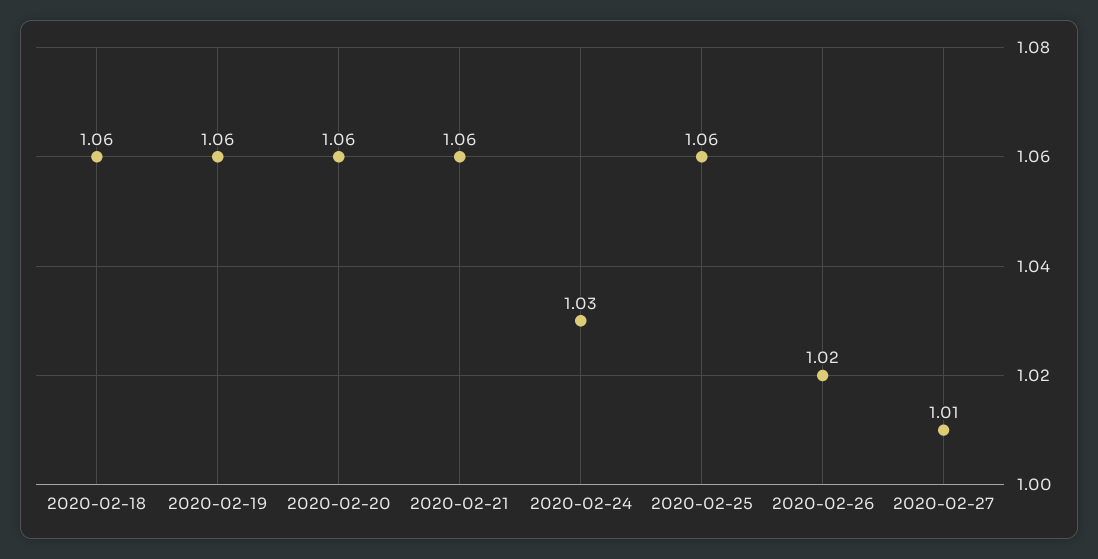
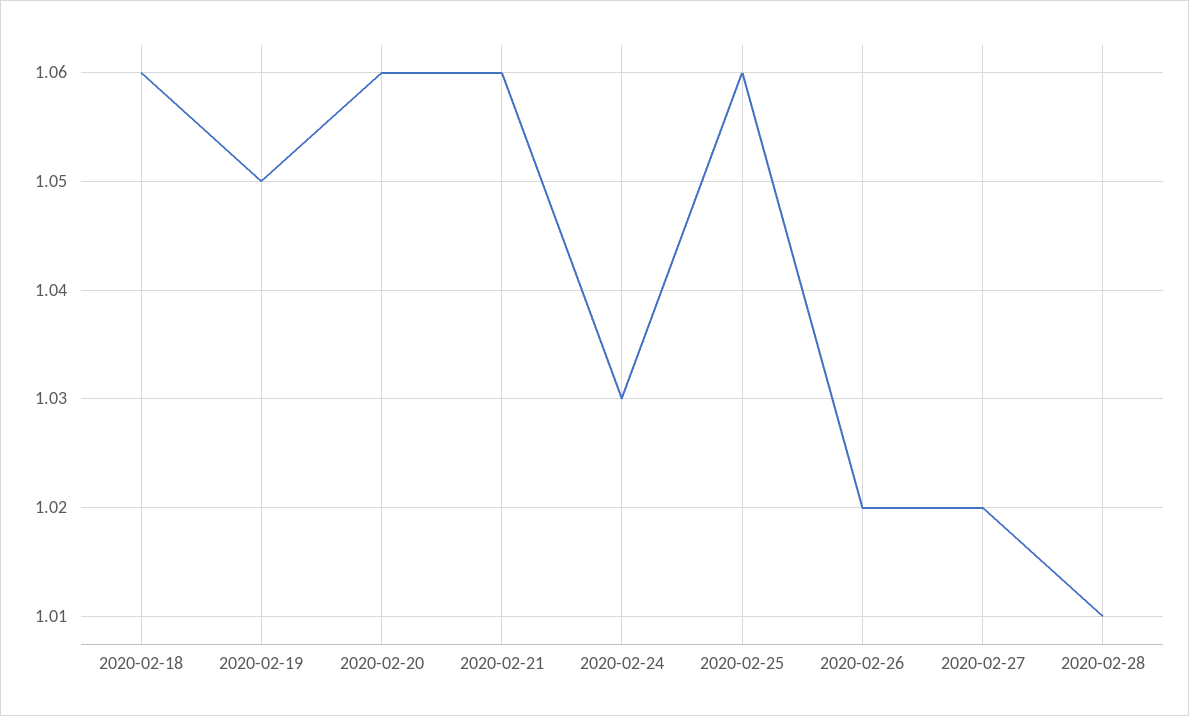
2020-02-19: 1.06 -> 1.05
2020-02-27: 1.01 -> 1.02
2020-02-28: none -> 1.01

